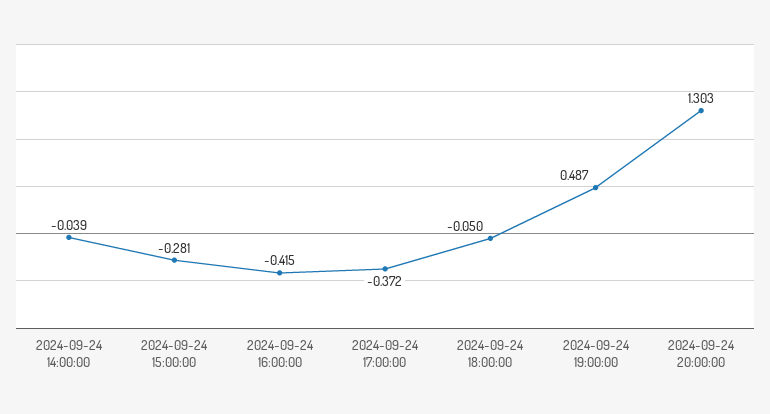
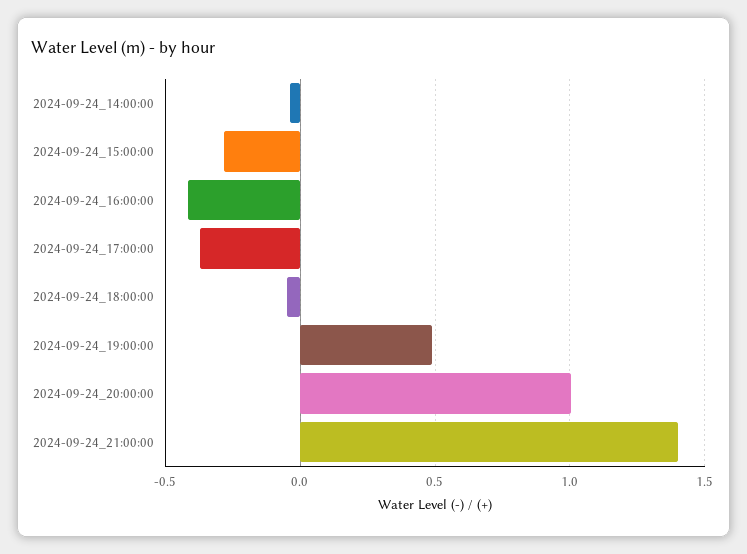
2024-09-24 20:00:00: 1.303 -> 1
2024-09-24_21:00:00: none -> 1.4

